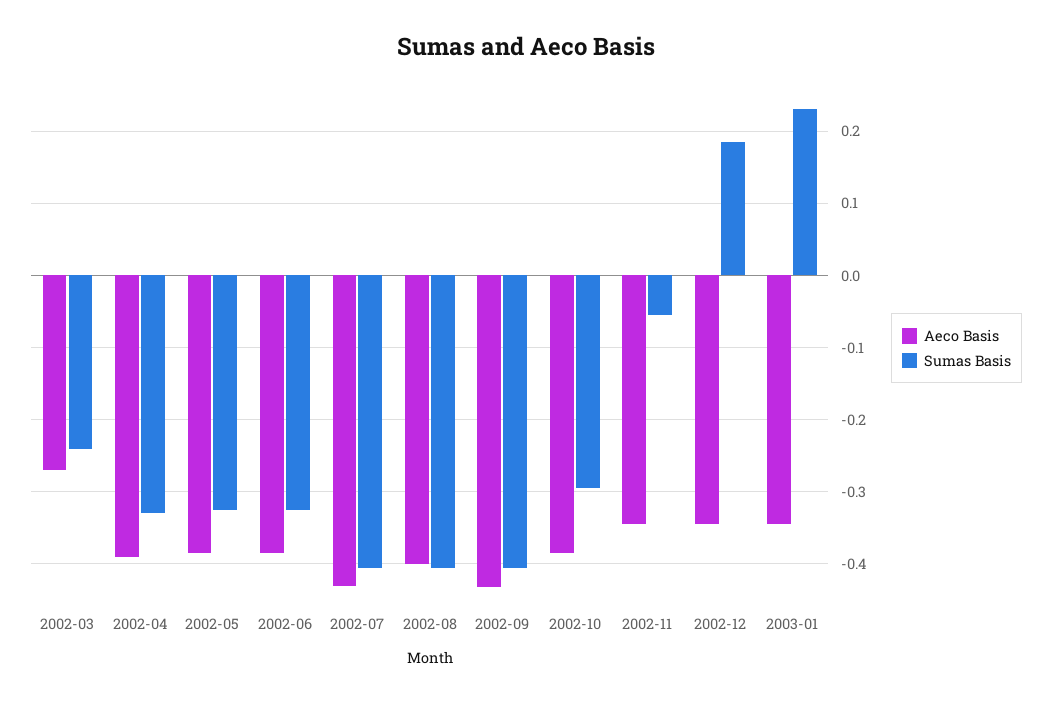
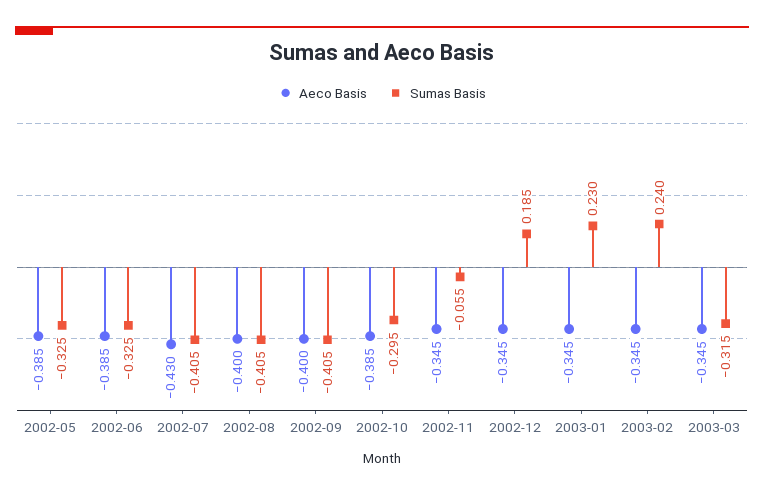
Aeco Basis, 2002-03: -0.27 -> none
Sumas Basis, 2002-03: -0.24 -> none
Aeco Basis, 2002-04: -0.39 -> none
Sumas Basis, 2002-04: -0.33 -> none
Aeco Basis, 2002-09: -0.43 -> -0.4
Aeco Basis, 2003-02: none -> -0.345
Sumas Basis, 2003-02: none -> 0.24
Aeco Basis, 2003-03: none -> -0.345
Sumas Basis, 2003-03: none -> -0.315

